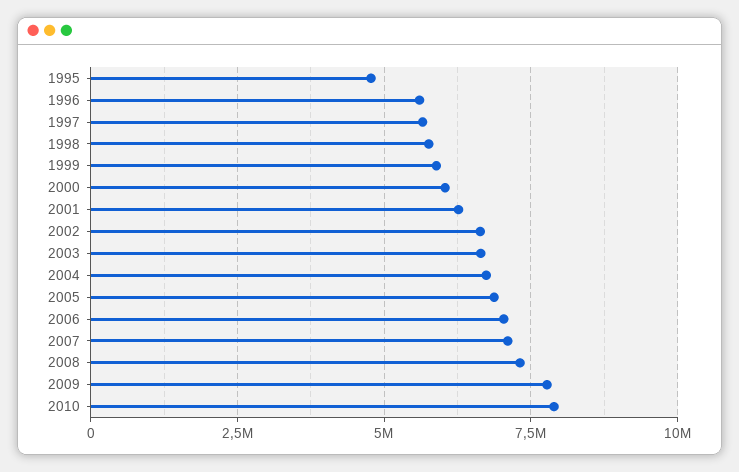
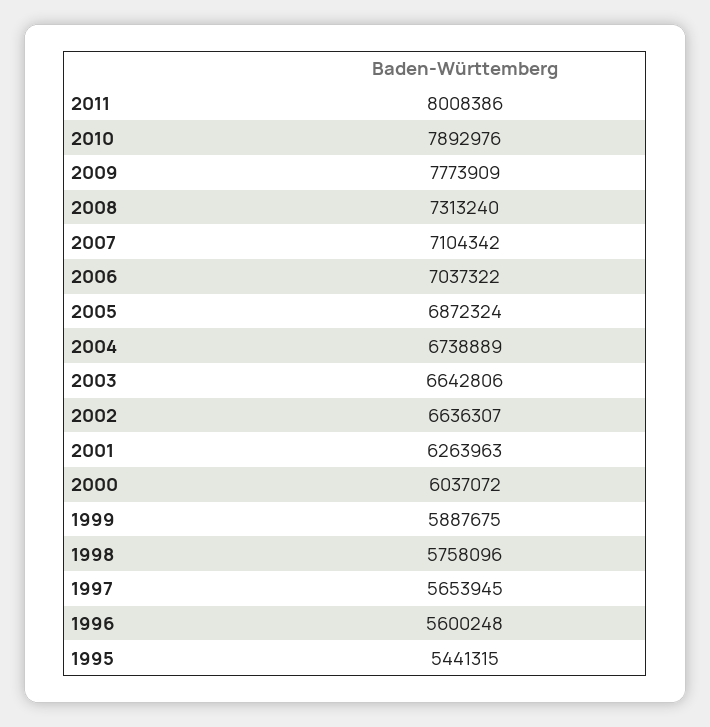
1995: 4750000 -> 5441315
2011: none -> 8008386

